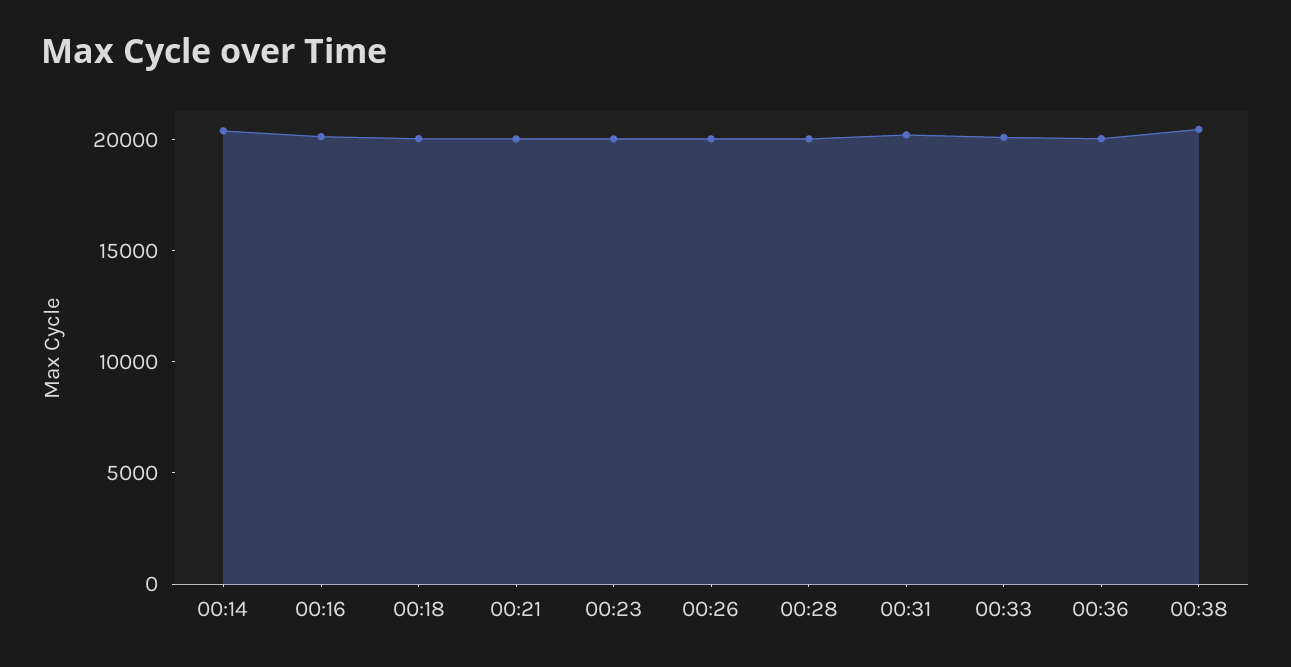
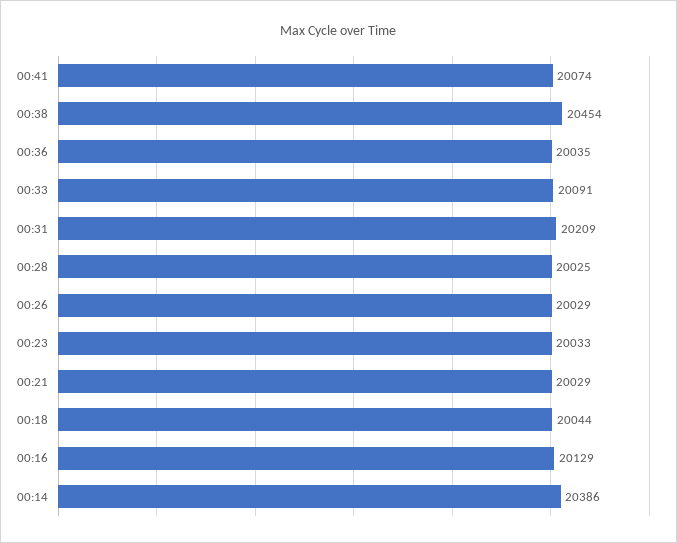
00:41: none -> 20074

